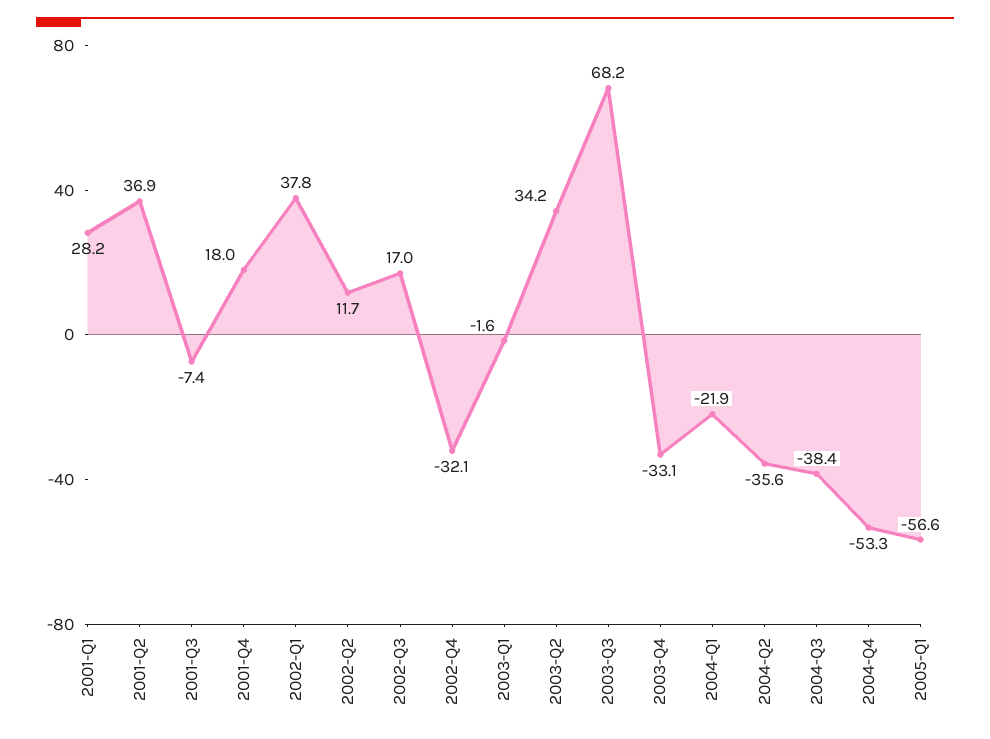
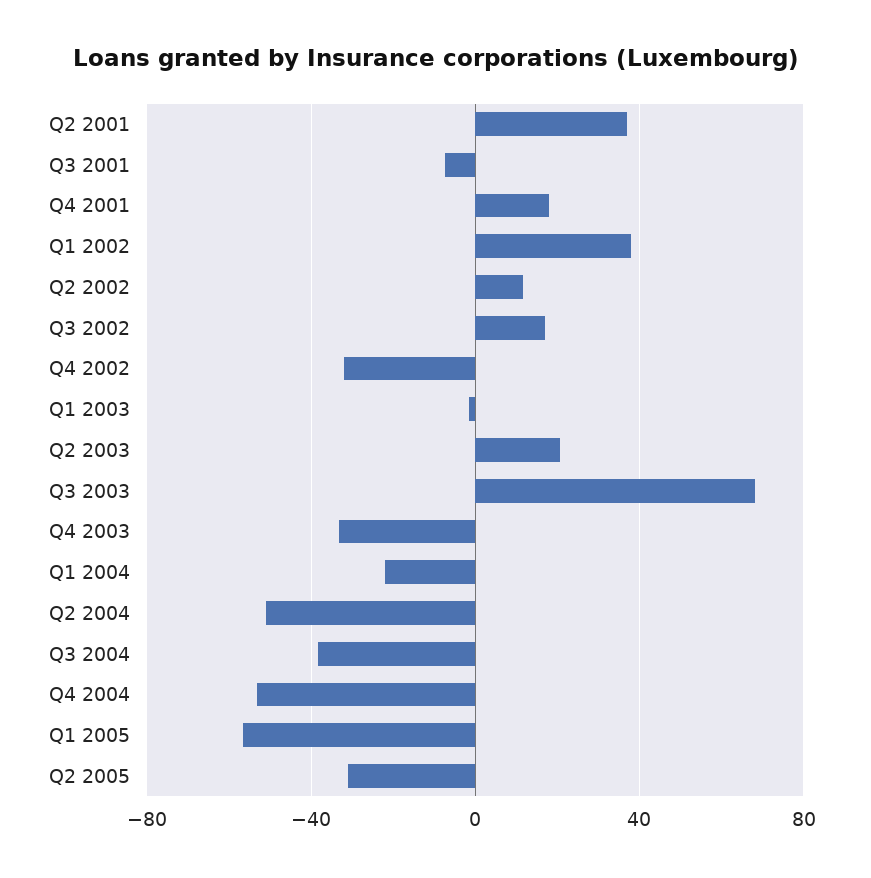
2001-Q1: 28.2 -> none
2003-Q2: 34.2 -> 20
2004-Q2: -35.6 -> -50
Q2 2005: none -> -30

